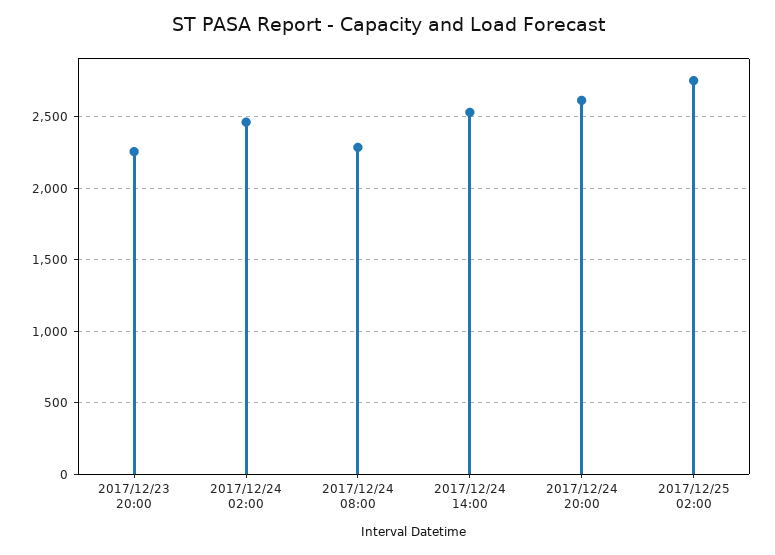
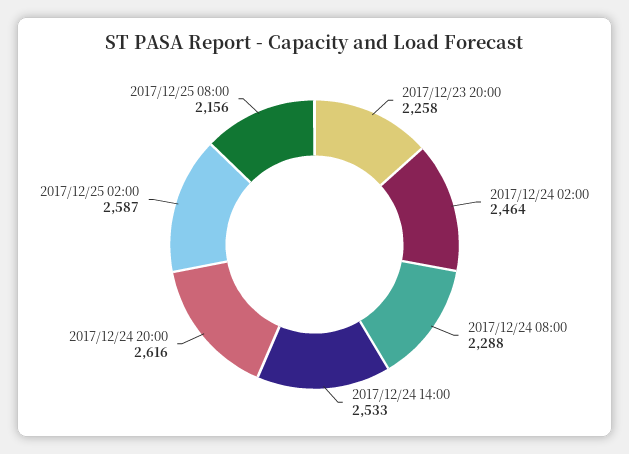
2017/12/25 02:00: 2750 -> 2587
2017/12/25 08:00: none -> 2156

